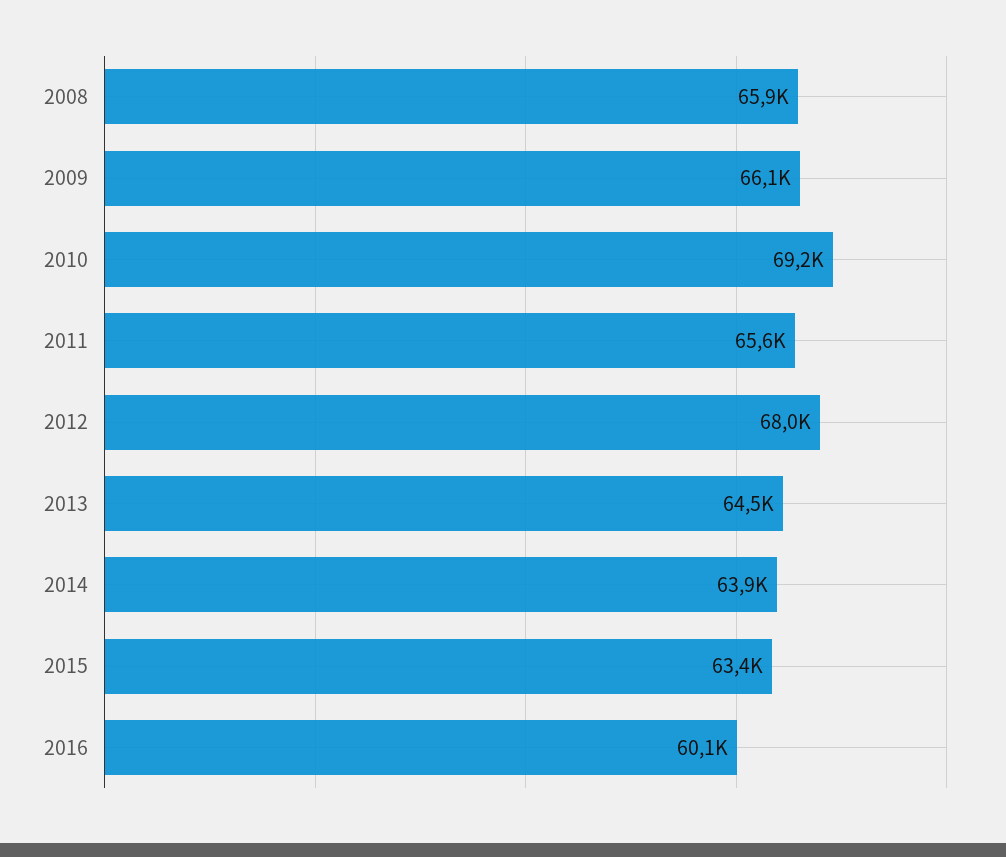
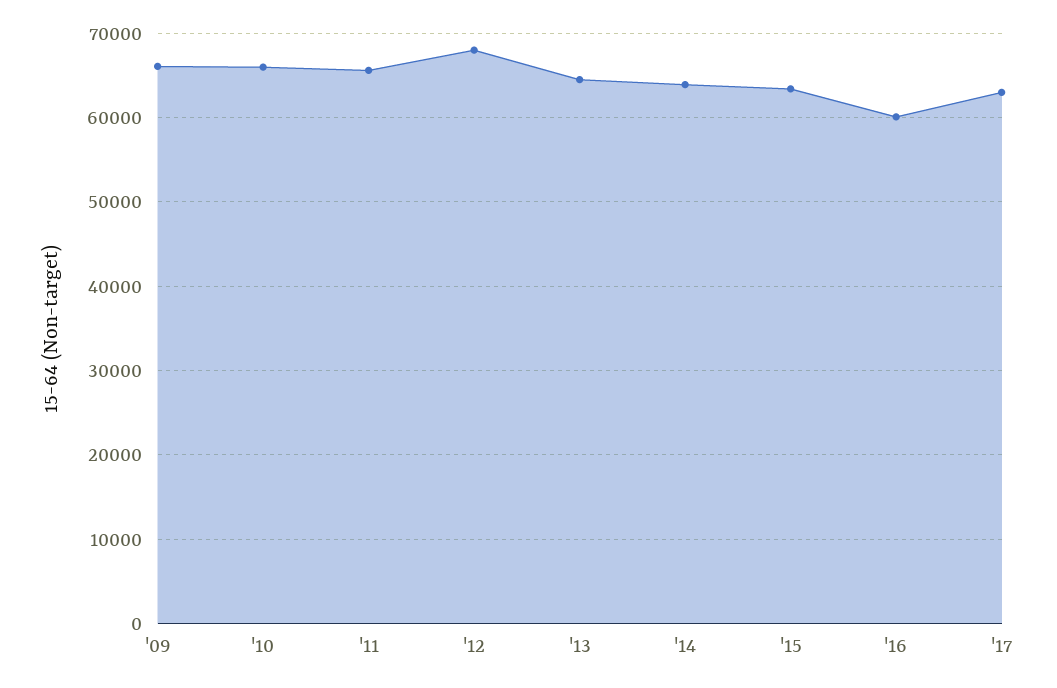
2008: 65900 -> none
2010: 69200 -> 66000
'17: none -> 63000

